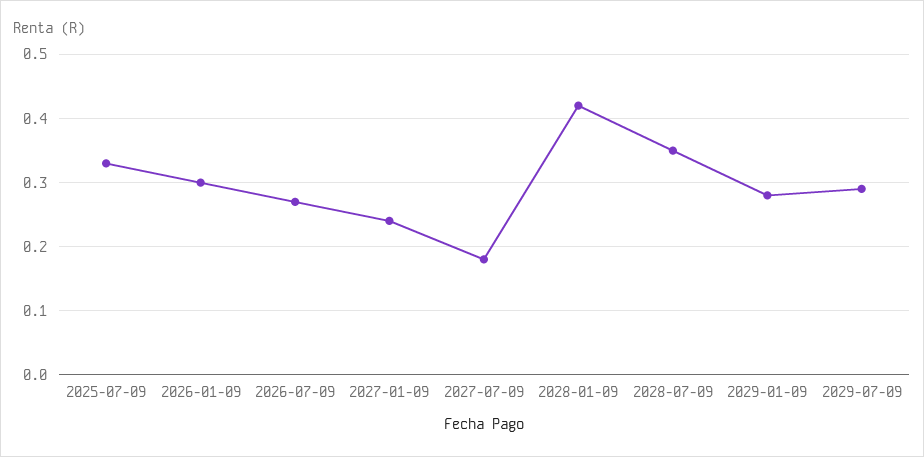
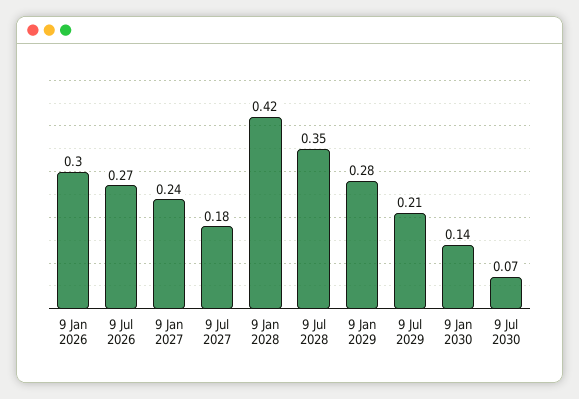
2025-07-09: 0.33 -> none
2029-07-09: 0.29 -> 0.21
9 Jan 2030: none -> 0.14
9 Jul 2030: none -> 0.07

